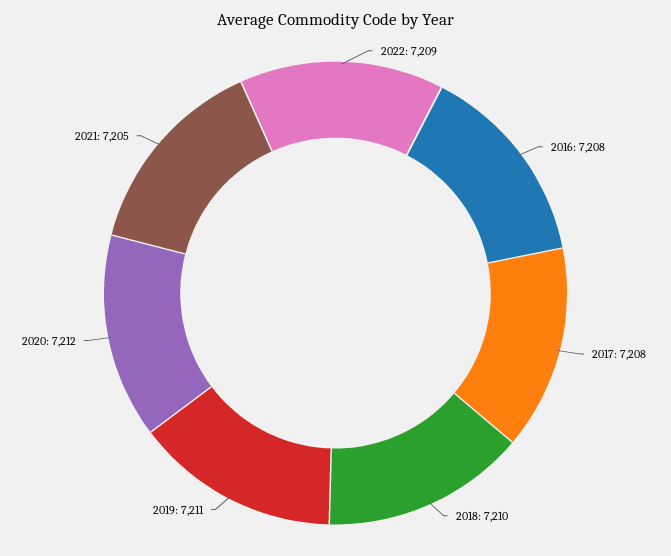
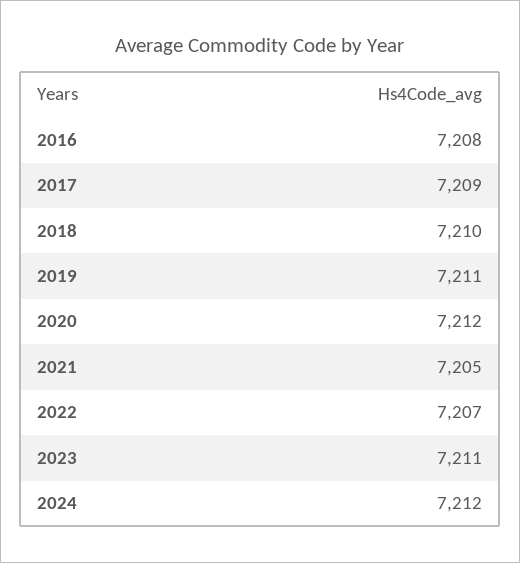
2022: 7209 -> 7207
2017: 7208 -> 7209
2023: none -> 7211
2024: none -> 7212

